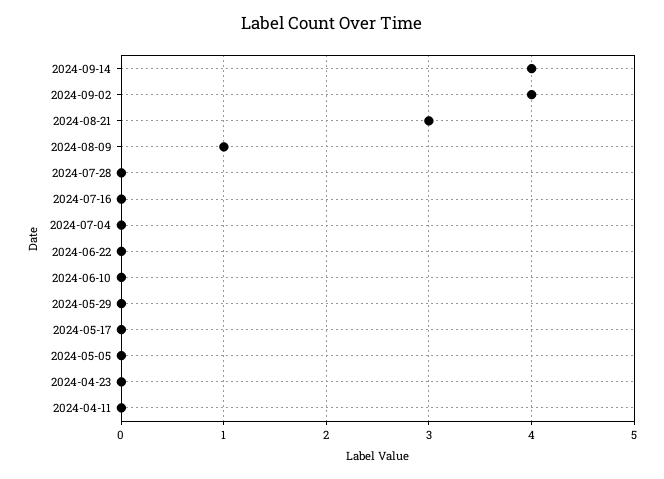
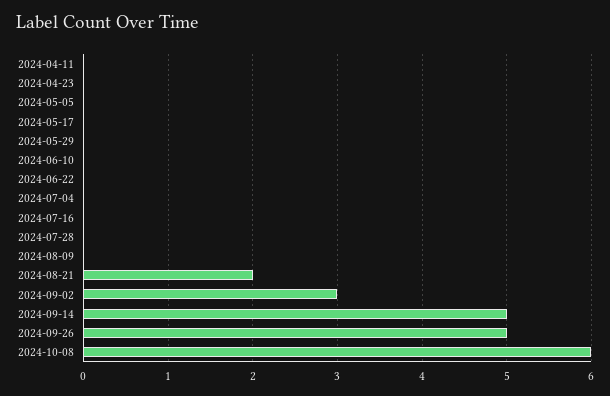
2024-09-14: 4 -> 5
2024-09-02: 4 -> 3
2024-08-21: 3 -> 2
2024-08-09: 1 -> 0
2024-09-26: none -> 5
2024-10-08: none -> 6

